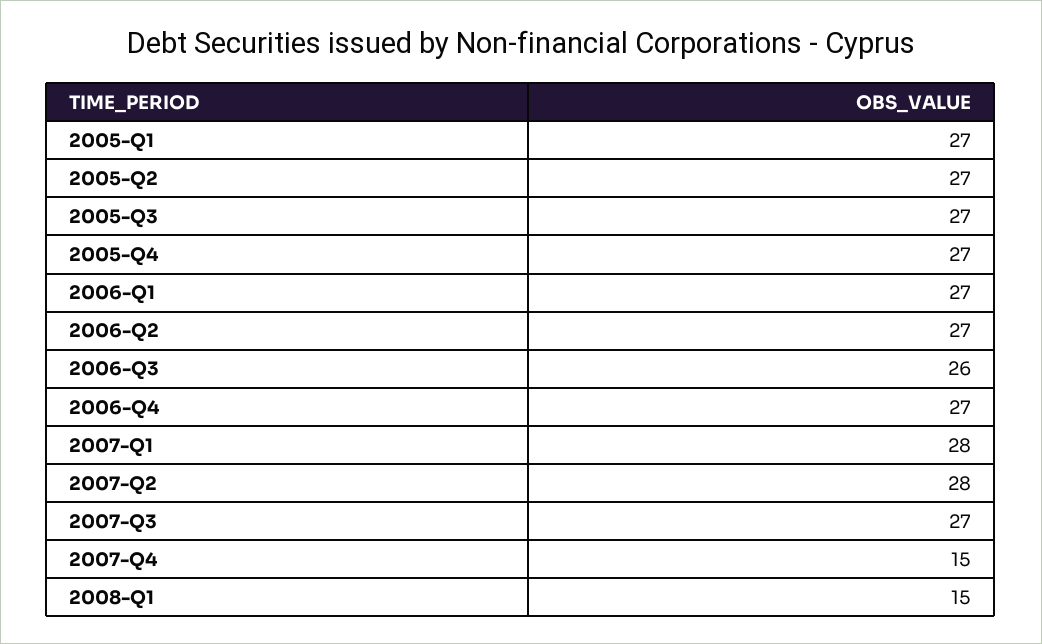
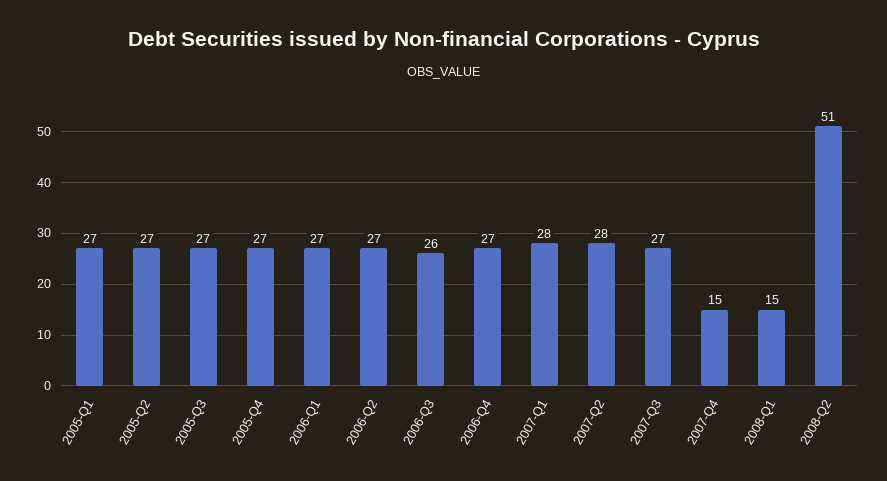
2008-Q2: none -> 51

